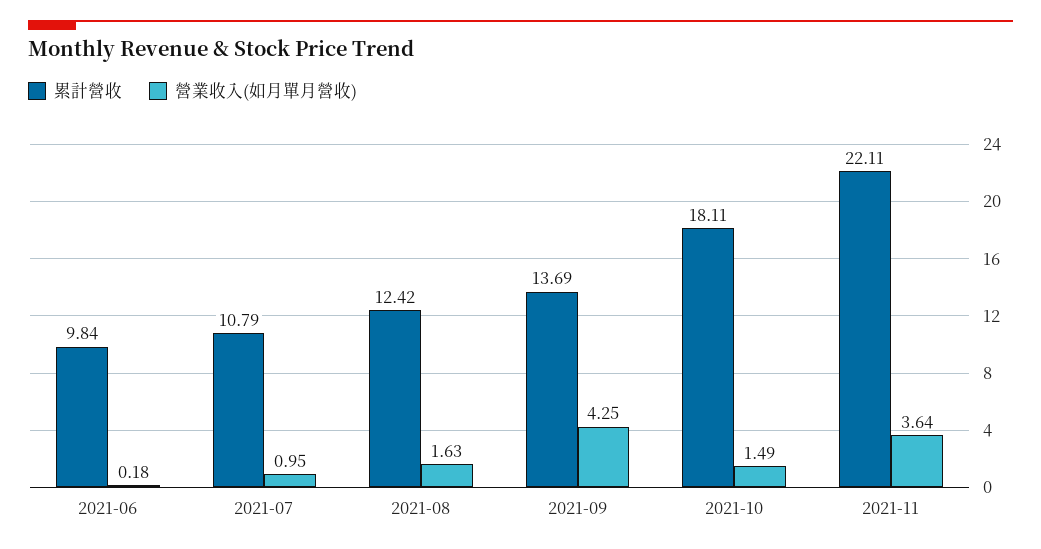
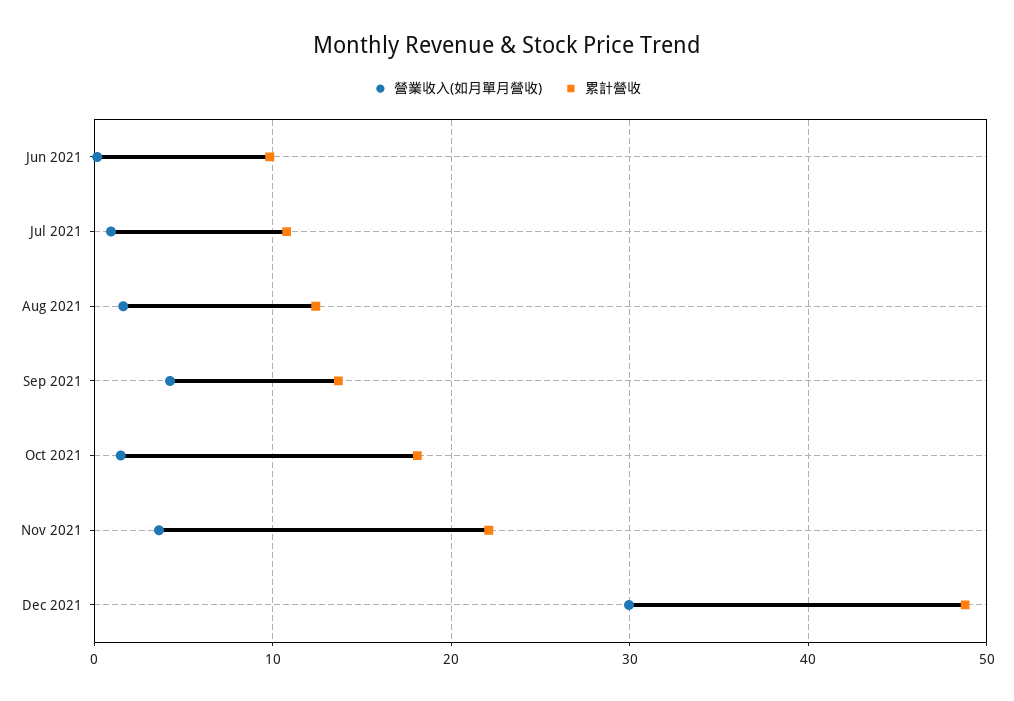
營業收入(如月單月營收), Dec 2021: none -> 30
累計營收, Dec 2021: none -> 49

